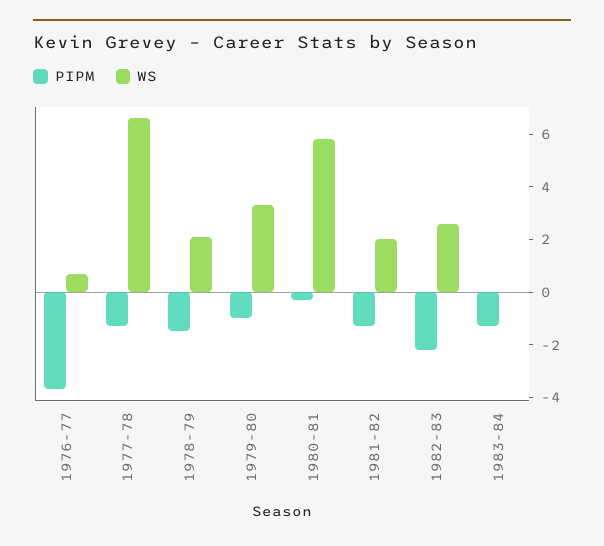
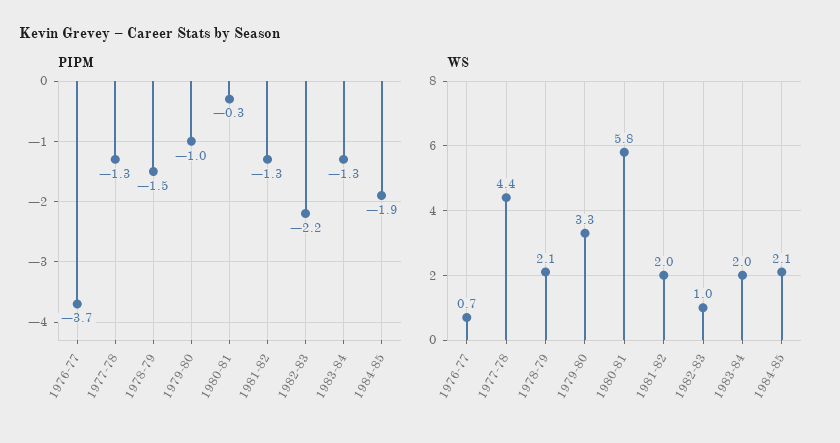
WS, 1977-78: 6.5 -> 4.4
WS, 1982-83: 2.5 -> 1
WS, 1983-84: 0 -> 2
PIPM, 1984-85: none -> -1.9
WS, 1984-85: none -> 2.1

